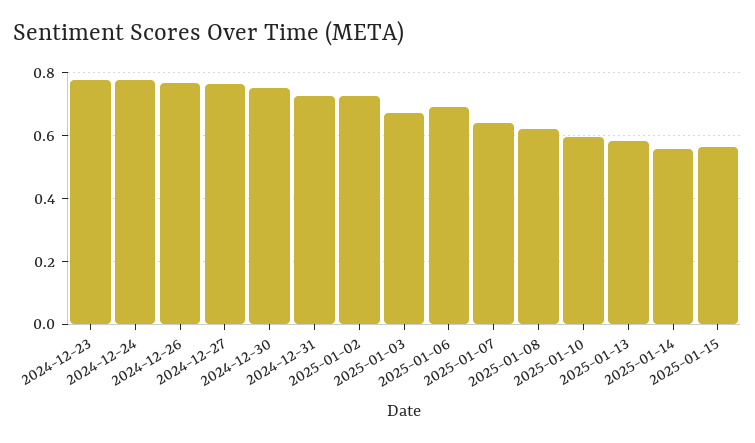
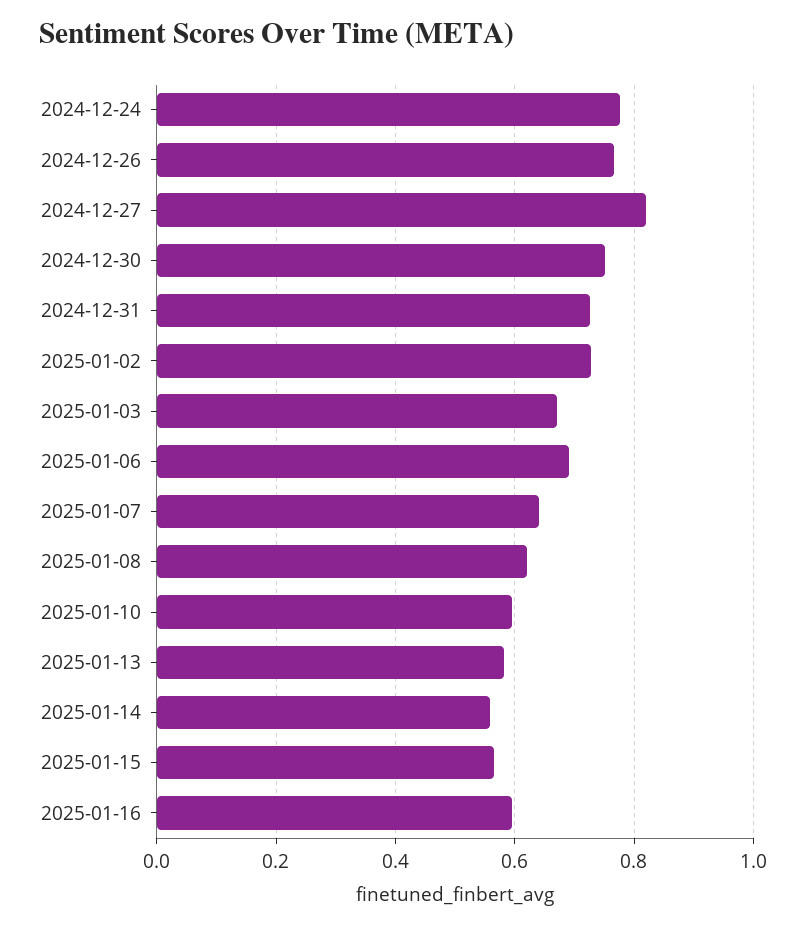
2024-12-23: 0.78 -> none
2024-12-27: 0.76 -> 0.82
2025-01-16: none -> 0.6

